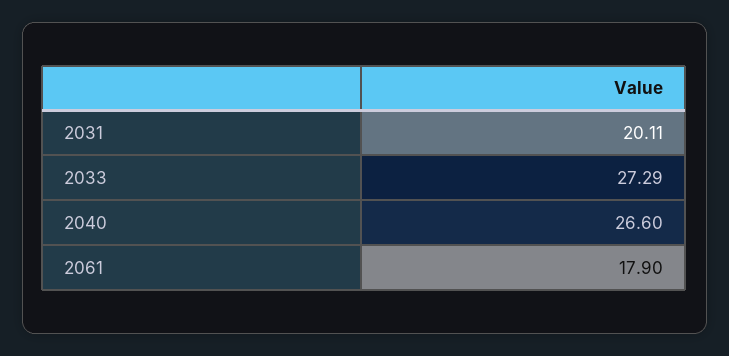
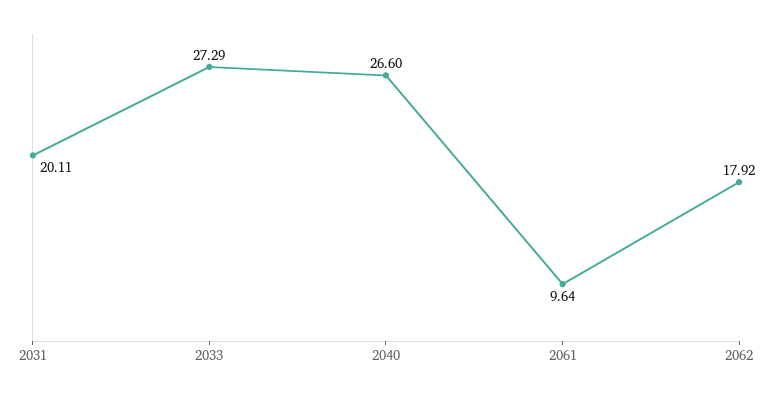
2061: 17.9 -> 9.64
2062: none -> 17.92

